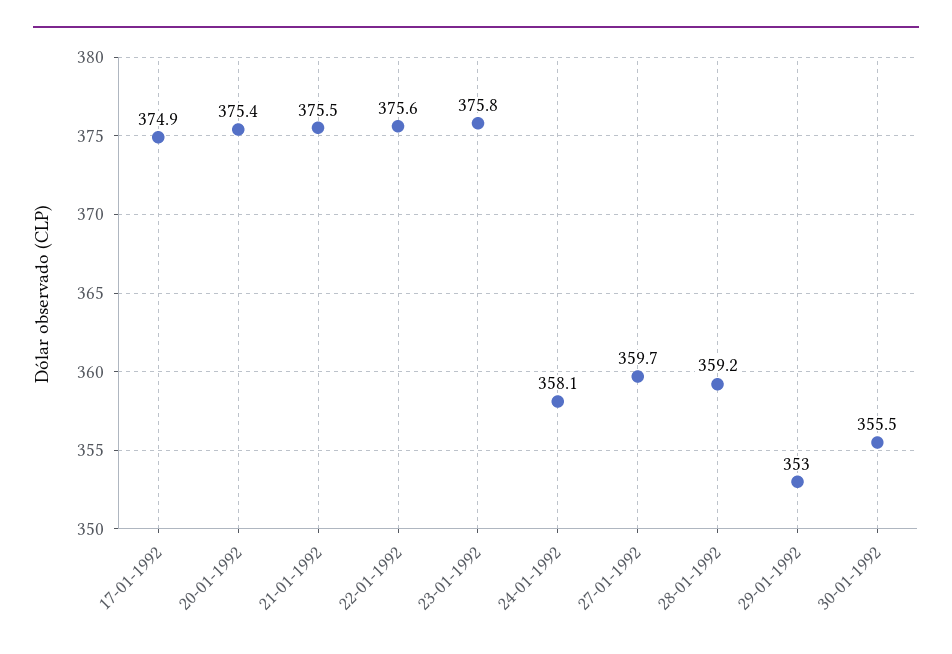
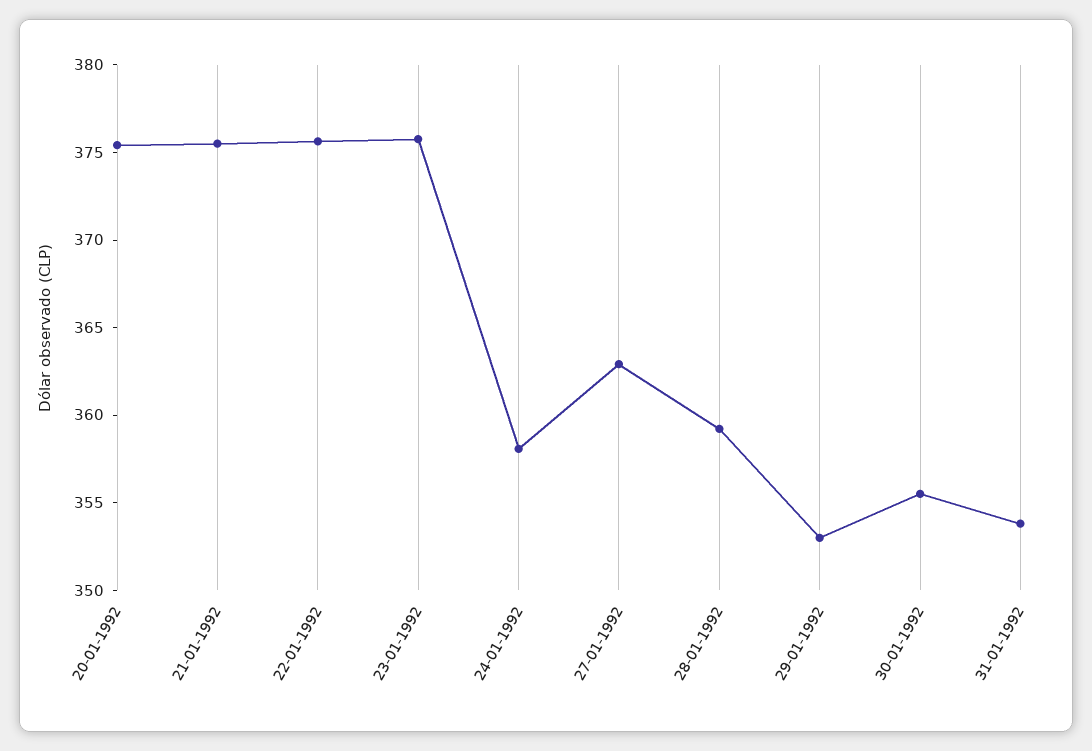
17-01-1992: 374.9 -> none
27-01-1992: 359.7 -> 363
31-01-1992: none -> 354

